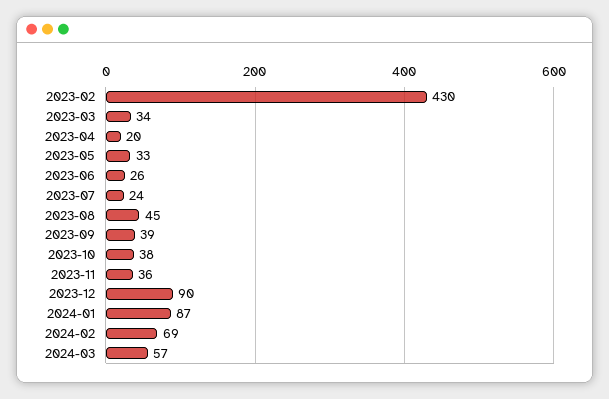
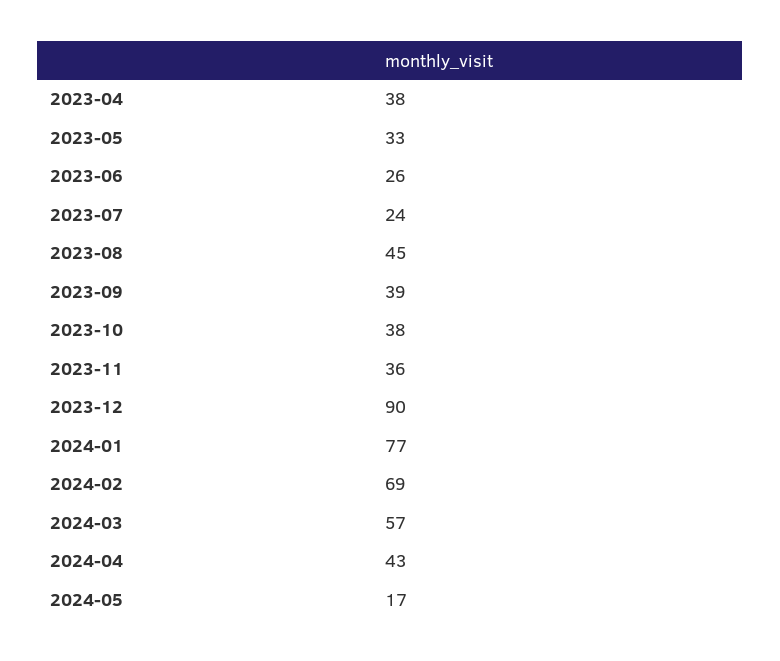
2023-02: 430 -> none
2023-03: 34 -> none
2023-04: 20 -> 38
2024-01: 87 -> 77
2024-04: none -> 43
2024-05: none -> 17

